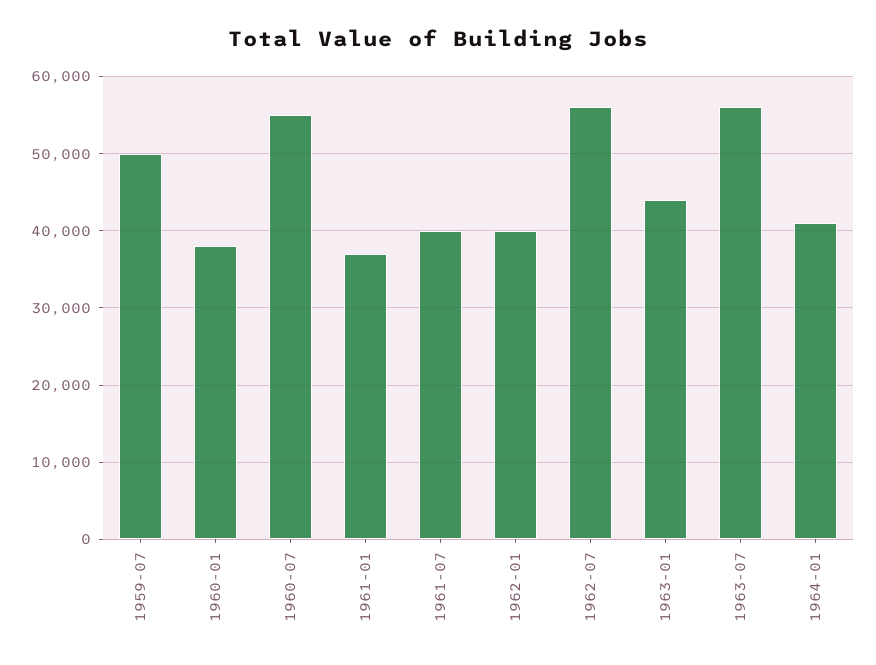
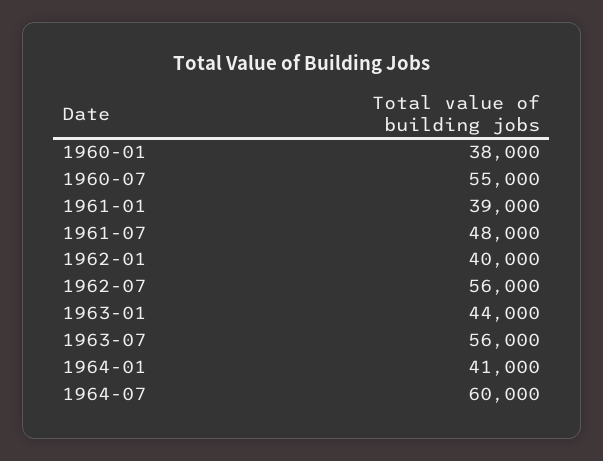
1959-07: 50000 -> none
1961-01: 37000 -> 39000
1961-07: 40000 -> 48000
1964-07: none -> 60000

